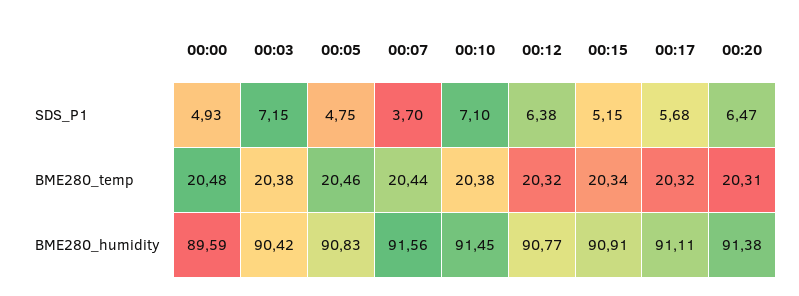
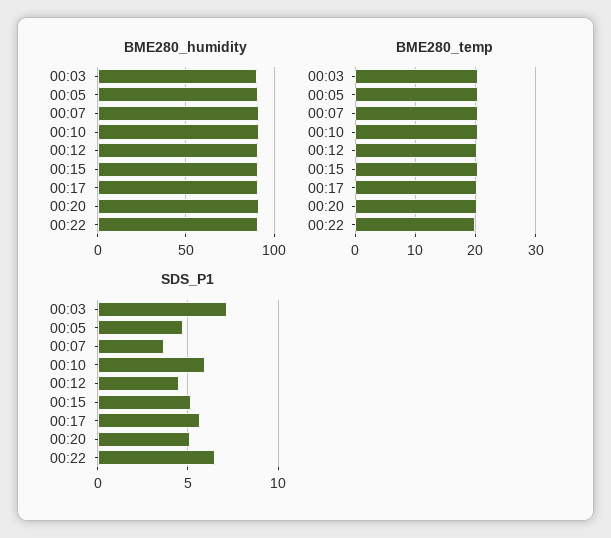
SDS_P1, 00:00: 4.93 -> none
SDS_P1, 00:10: 7.1 -> 6
SDS_P1, 00:12: 6.38 -> 4.5
SDS_P1, 00:20: 6.47 -> 5
BME280_temp, 00:00: 20.48 -> none
BME280_humidity, 00:00: 89.59 -> none
BME280_humidity, 00:22: none -> 90
BME280_temp, 00:22: none -> 20
SDS_P1, 00:22: none -> 6.5

